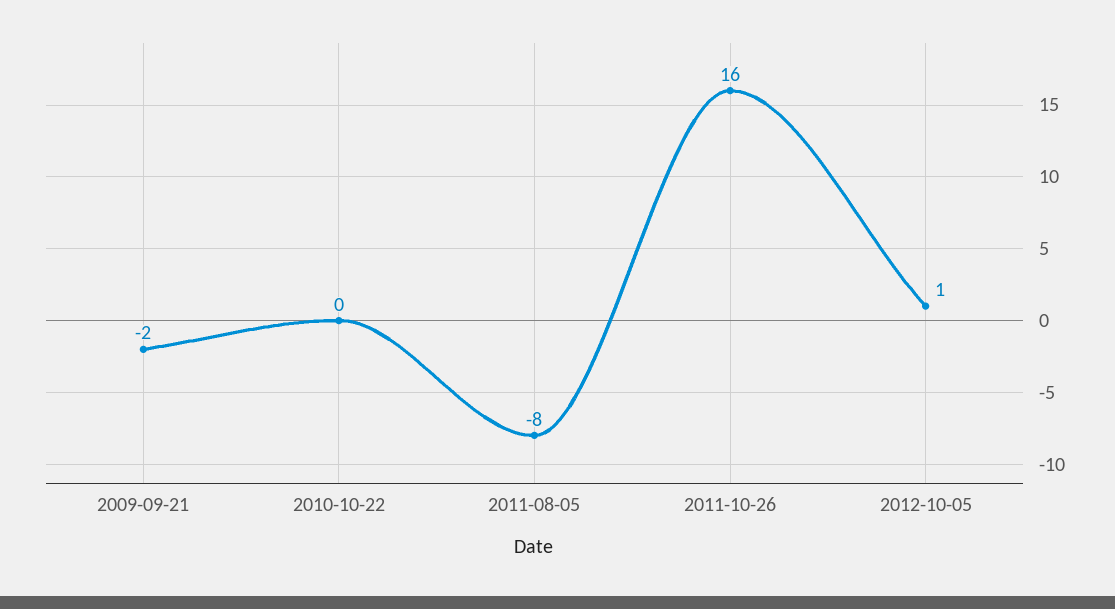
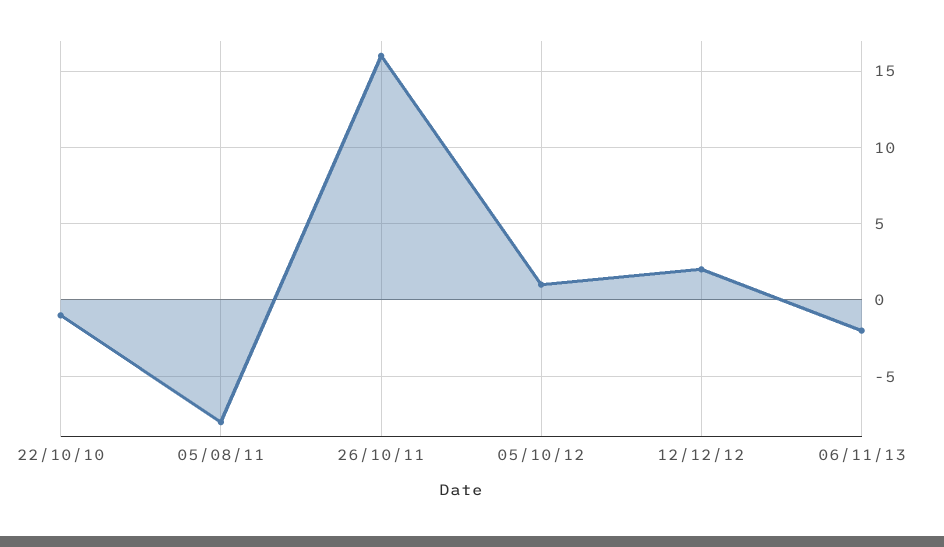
2009-09-21: -2 -> none
2010-10-22: 0 -> -1
12/12/12: none -> 2
06/11/13: none -> -2

